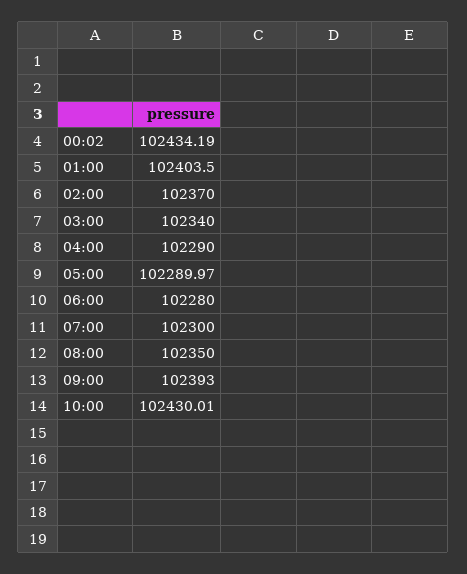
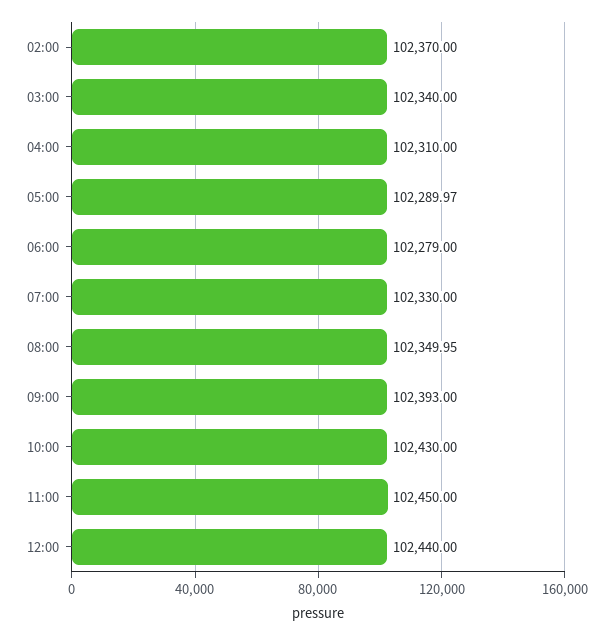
00:02: 102434.19 -> none
01:00: 102403.5 -> none
04:00: 102290 -> 102310
06:00: 102280 -> 102279
07:00: 102300 -> 102330
08:00: 102350 -> 102349.95
10:00: 102430.01 -> 102430
11:00: none -> 102450
12:00: none -> 102440

